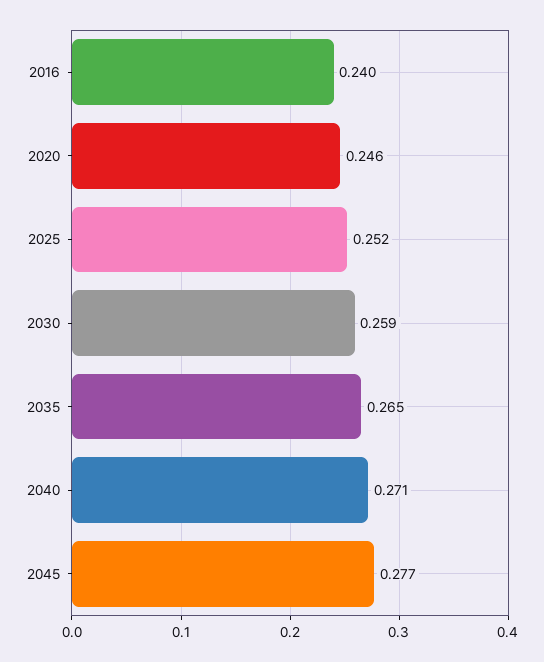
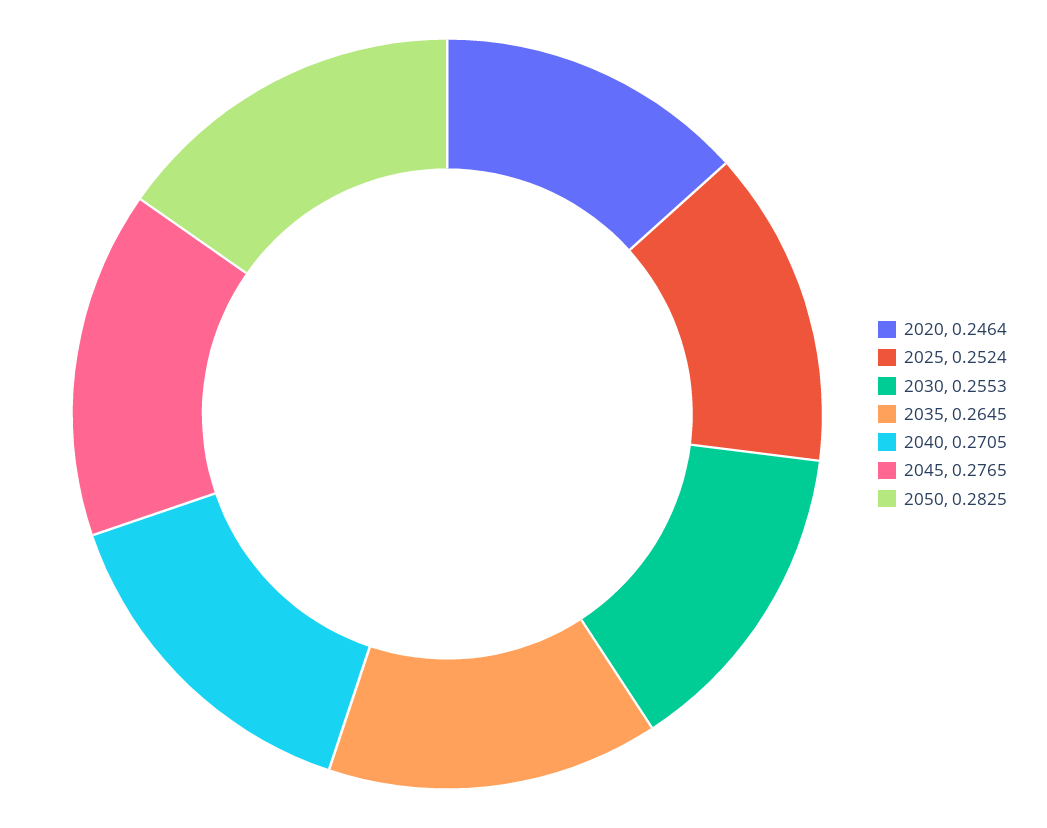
2016: 0.24 -> none
2030: 0.259 -> 0.2553
2050: none -> 0.2825

